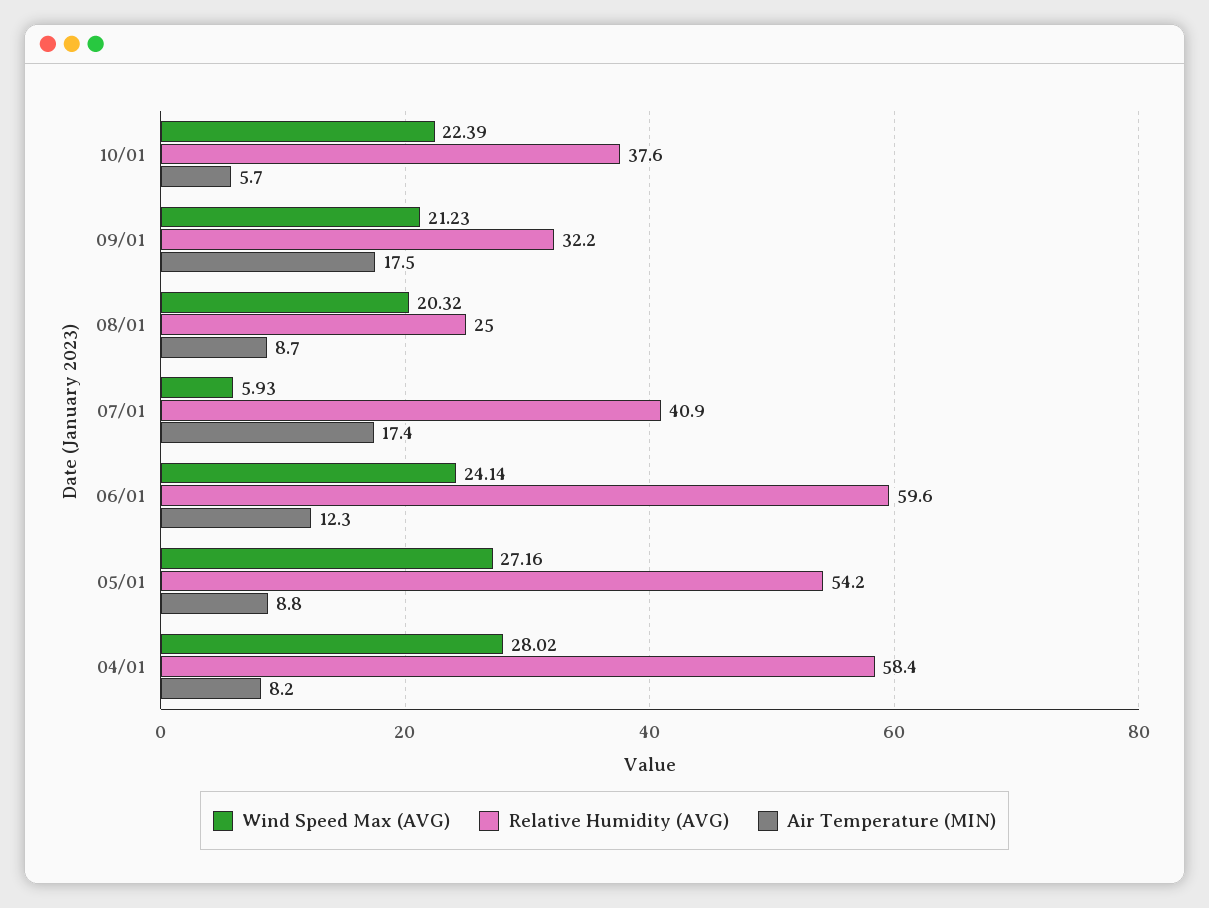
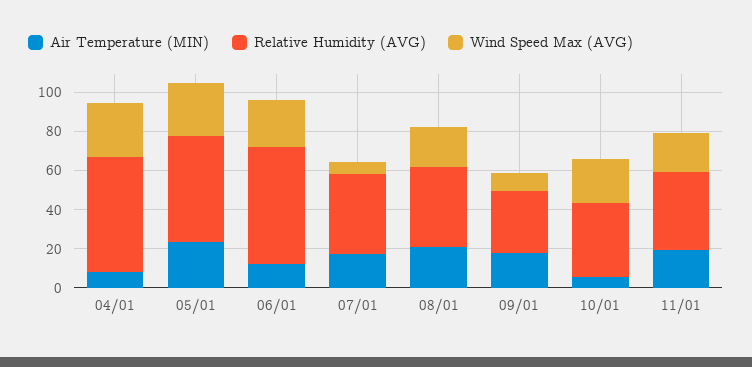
Wind Speed Max (AVG), 09/01: 21.23 -> 10
Relative Humidity (AVG), 08/01: 25 -> 40
Air Temperature (MIN), 08/01: 8.7 -> 20
Air Temperature (MIN), 05/01: 8.8 -> 25
Air Temperature (MIN), 11/01: none -> 20
Relative Humidity (AVG), 11/01: none -> 40
Wind Speed Max (AVG), 11/01: none -> 20

